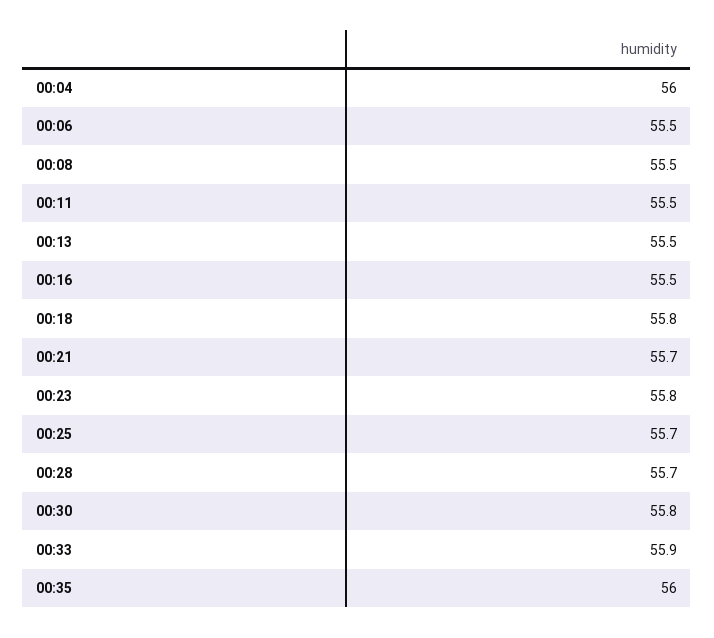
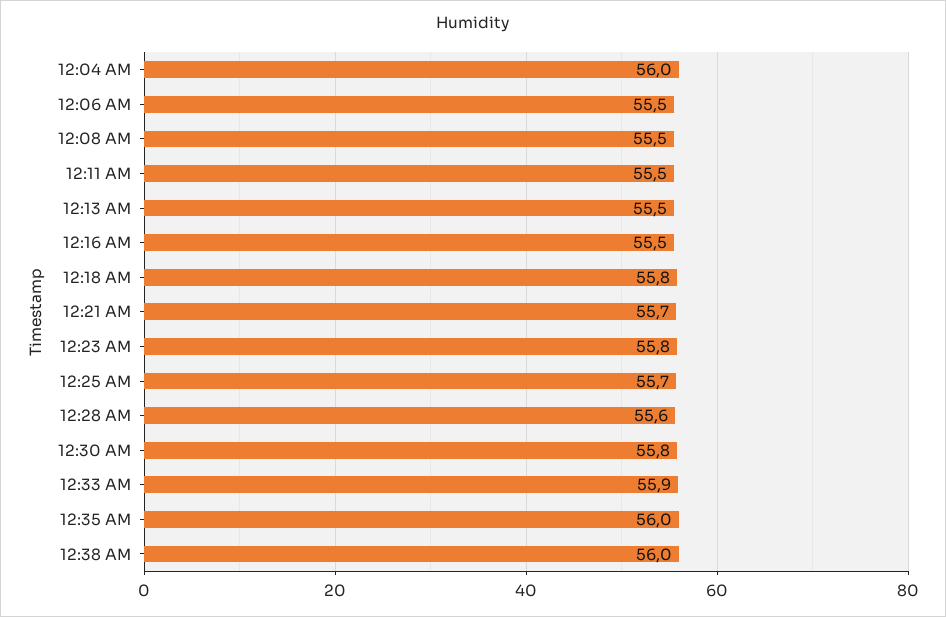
00:28: 55.7 -> 55.6
12:38 AM: none -> 56

